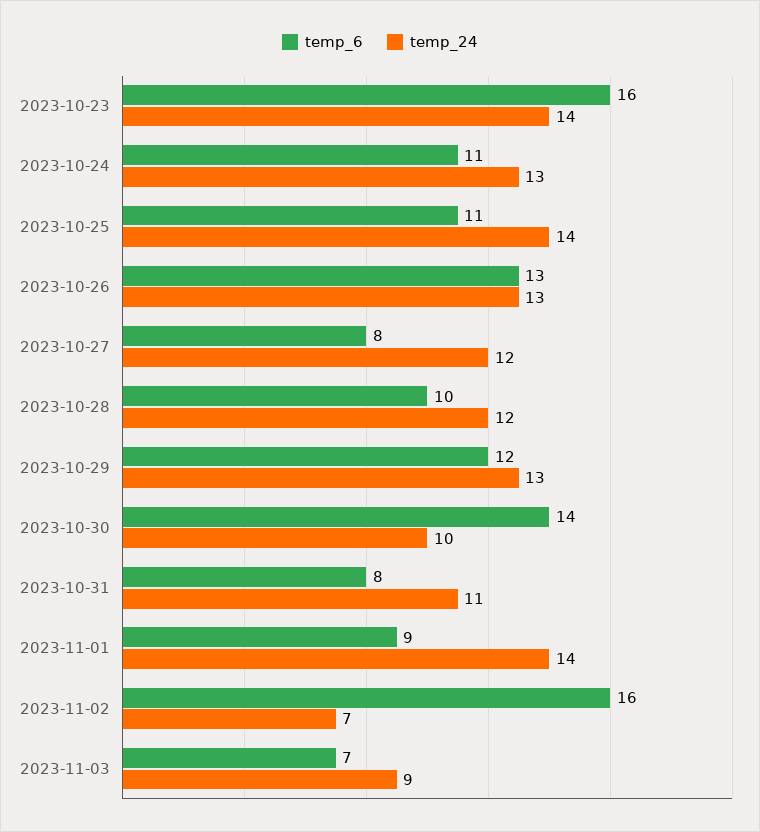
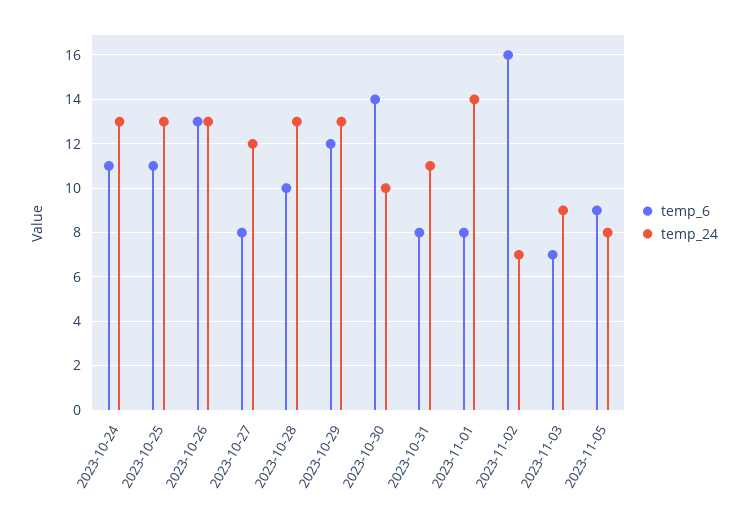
temp_6, 2023-10-23: 16 -> none
temp_24, 2023-10-23: 14 -> none
temp_24, 2023-10-25: 14 -> 13
temp_24, 2023-10-28: 12 -> 13
temp_6, 2023-11-01: 9 -> 8
temp_6, 2023-11-05: none -> 9
temp_24, 2023-11-05: none -> 8

